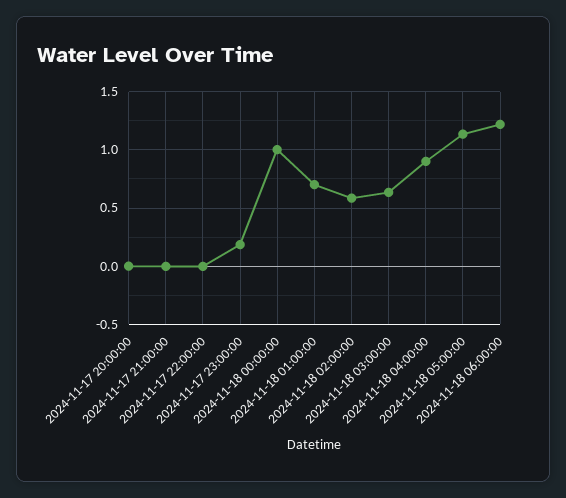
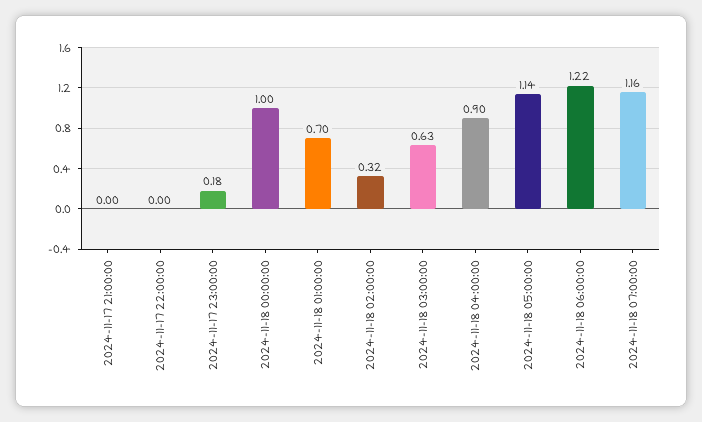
2024-11-17 20:00:00: 0 -> none
2024-11-18 02:00:00: 0.6 -> 0.32
2024-11-18 07:00:00: none -> 1.16

